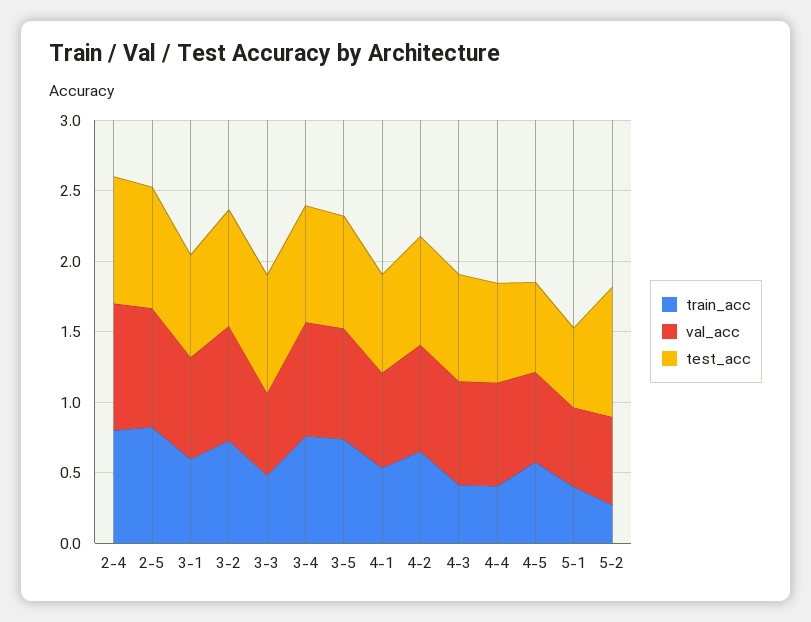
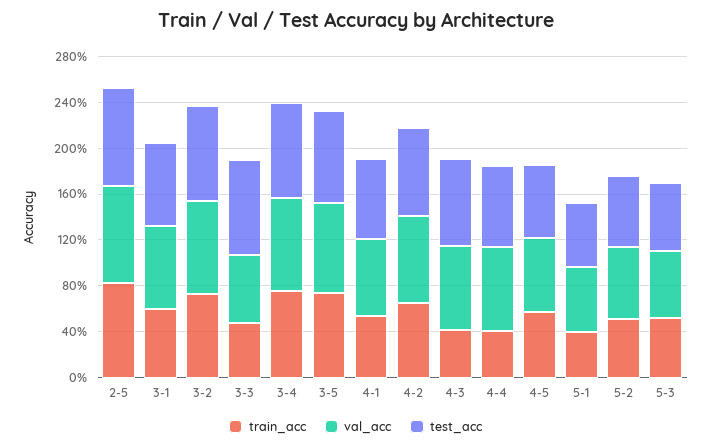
train_acc, 2-4: 0.8 -> none
val_acc, 2-4: 0.9 -> none
test_acc, 2-4: 0.9 -> none
train_acc, 5-2: 0.3 -> 0.5
test_acc, 5-2: 0.9 -> 0.6
train_acc, 5-3: none -> 0.5
val_acc, 5-3: none -> 0.6
test_acc, 5-3: none -> 0.6

